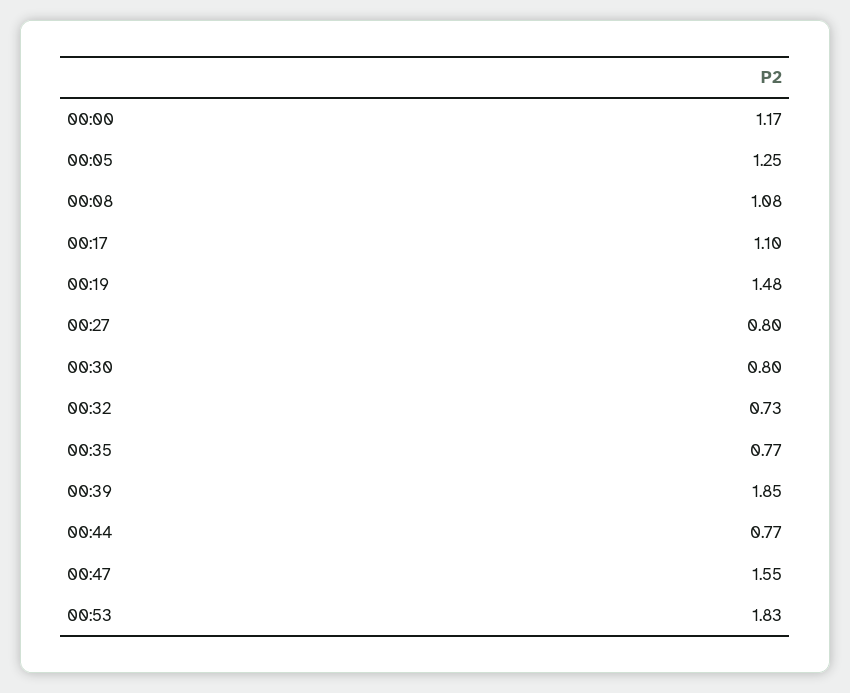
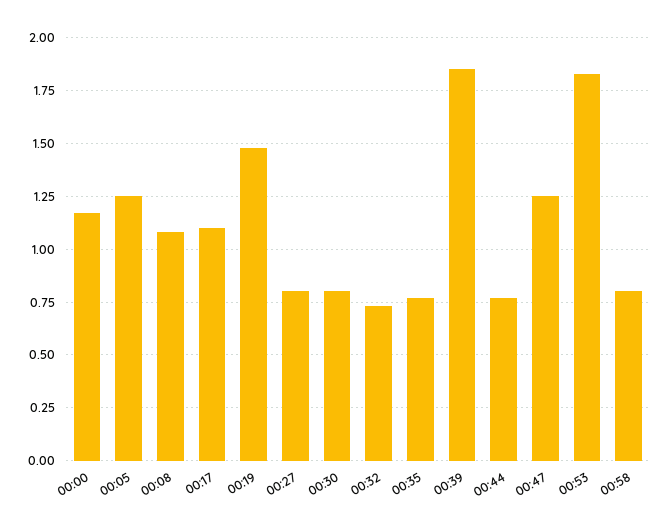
00:47: 1.55 -> 1.25
00:58: none -> 0.8

